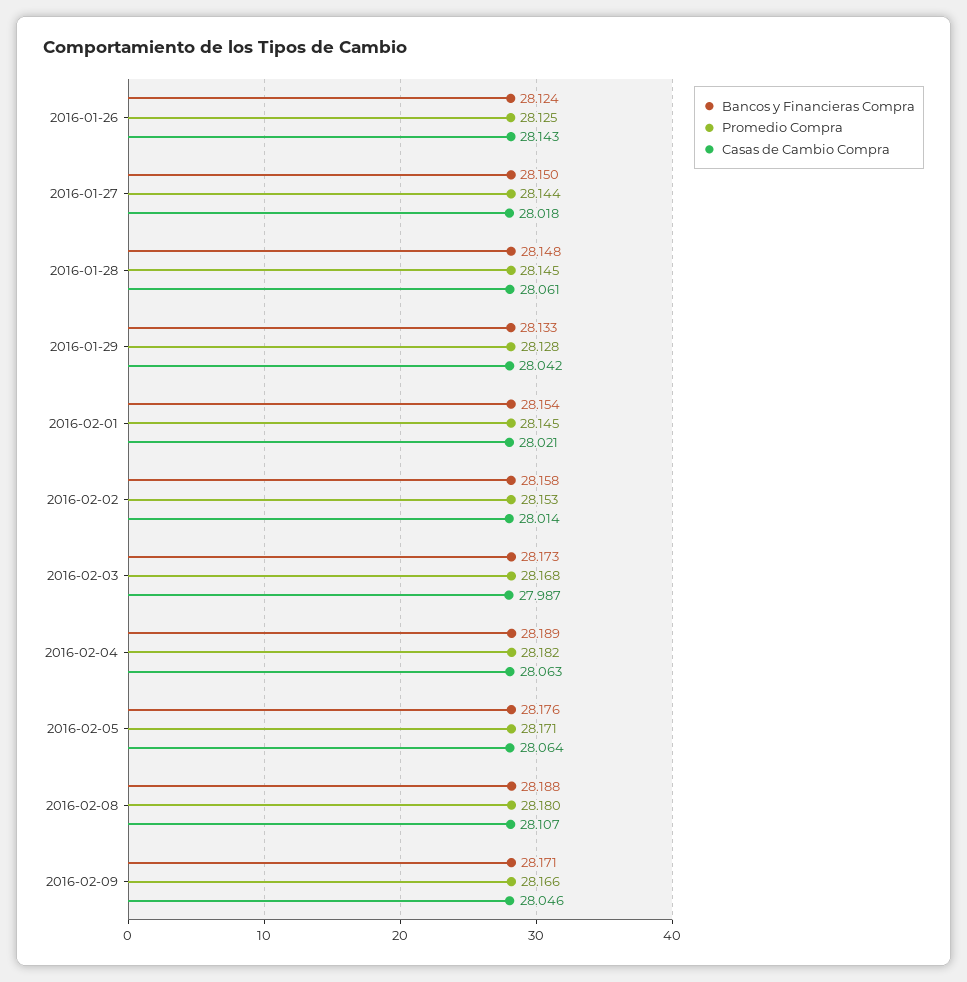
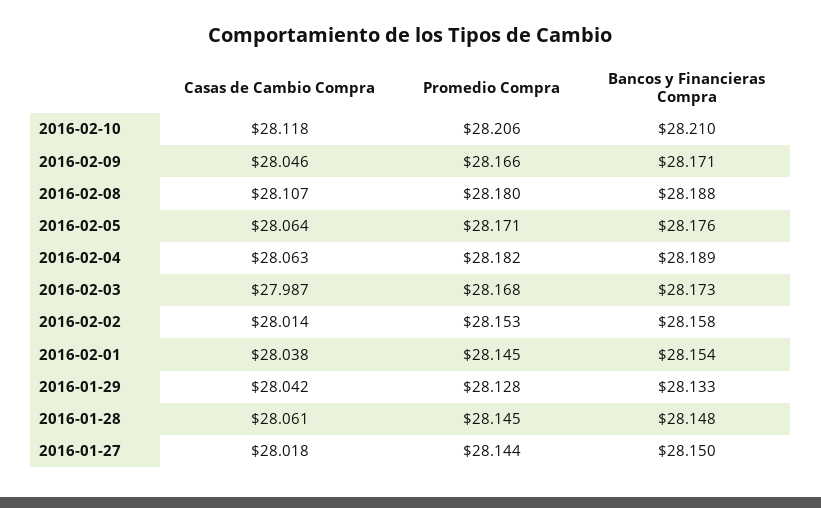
Bancos y Financieras Compra, 2016-01-26: 28.124 -> none
Promedio Compra, 2016-01-26: 28.125 -> none
Casas de Cambio Compra, 2016-01-26: 28.143 -> none
Casas de Cambio Compra, 2016-02-01: 28.021 -> 28.038
Casas de Cambio Compra, 2016-02-10: none -> 28.118
Promedio Compra, 2016-02-10: none -> 28.206
Bancos y Financieras Compra, 2016-02-10: none -> 28.21

